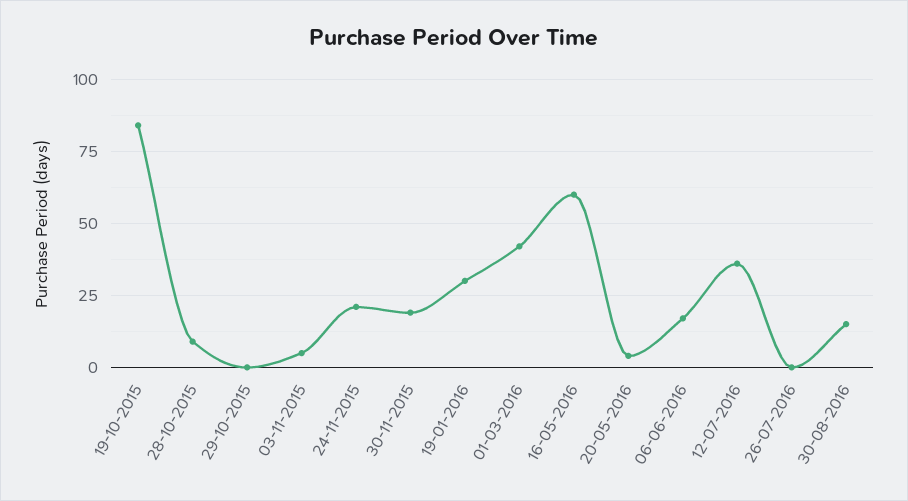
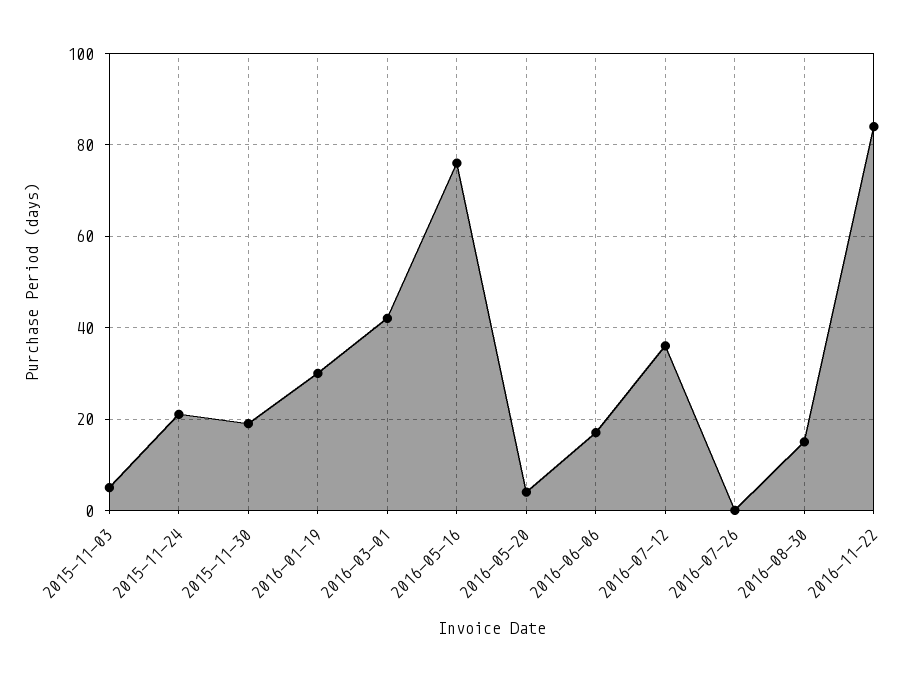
19-10-2015: 85 -> none
28-10-2015: 10 -> none
29-10-2015: 0 -> none
16-05-2016: 60 -> 75
2016-11-22: none -> 85

